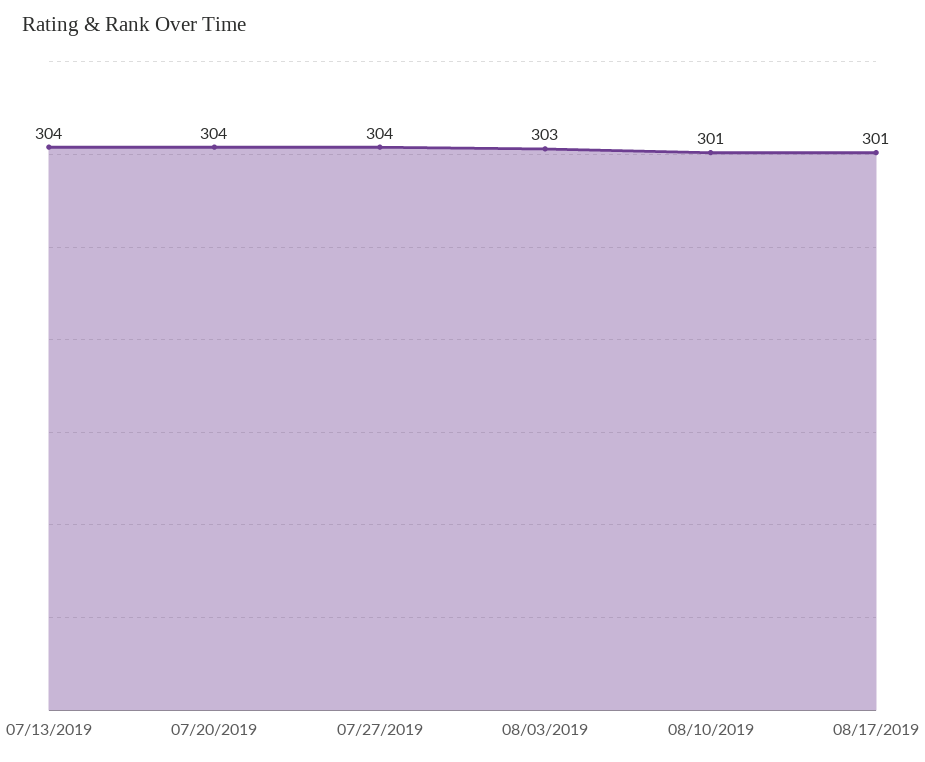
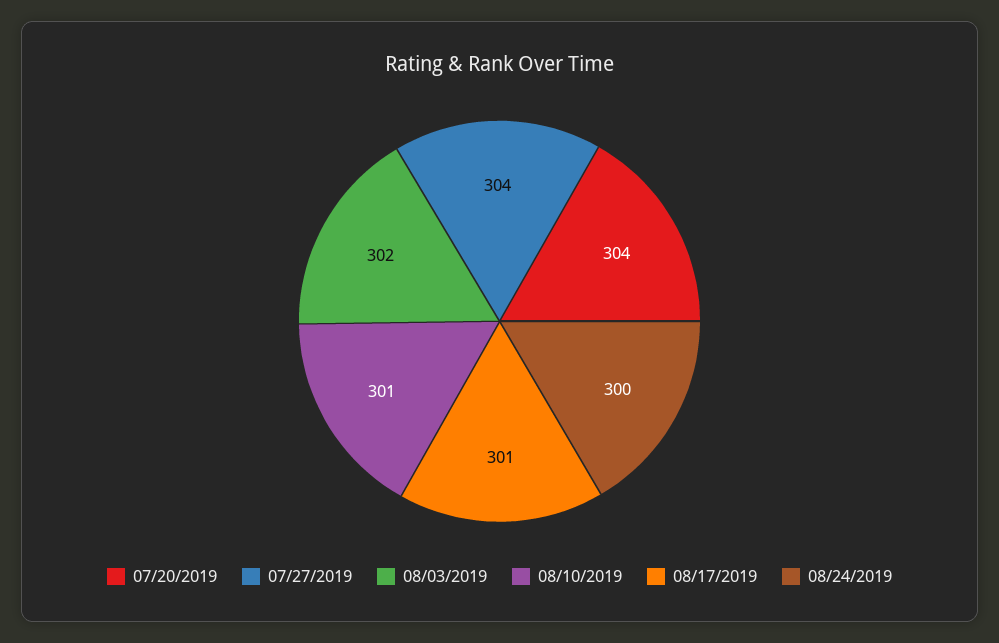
07/13/2019: 304 -> none
08/03/2019: 303 -> 302
08/24/2019: none -> 300

